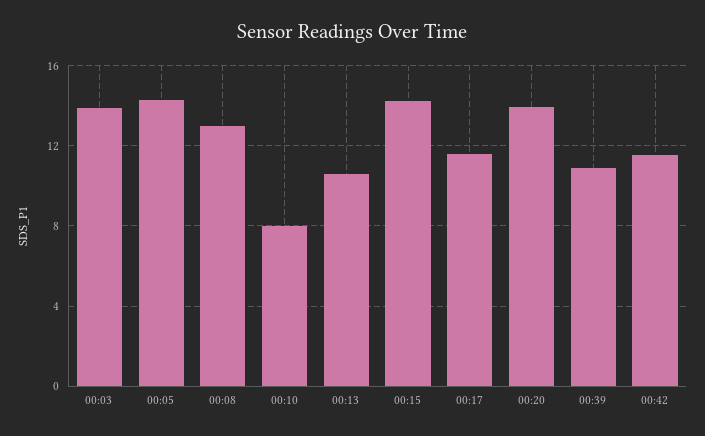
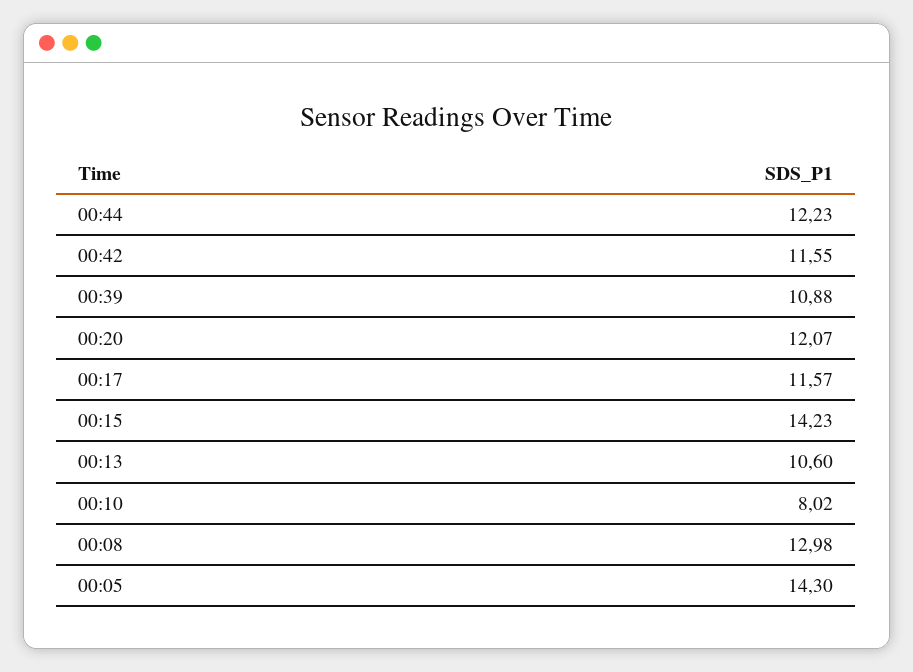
00:03: 14 -> none
00:20: 14 -> 12.07
00:44: none -> 12.23

